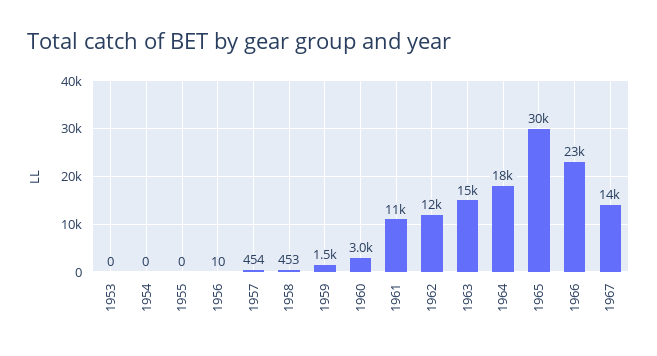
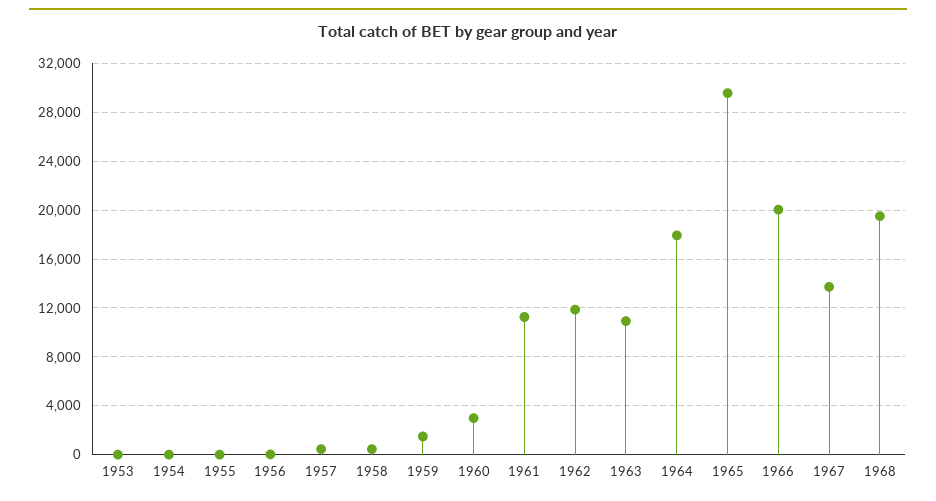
1963: 15000 -> 11000
1966: 23000 -> 20000
1968: none -> 19500

